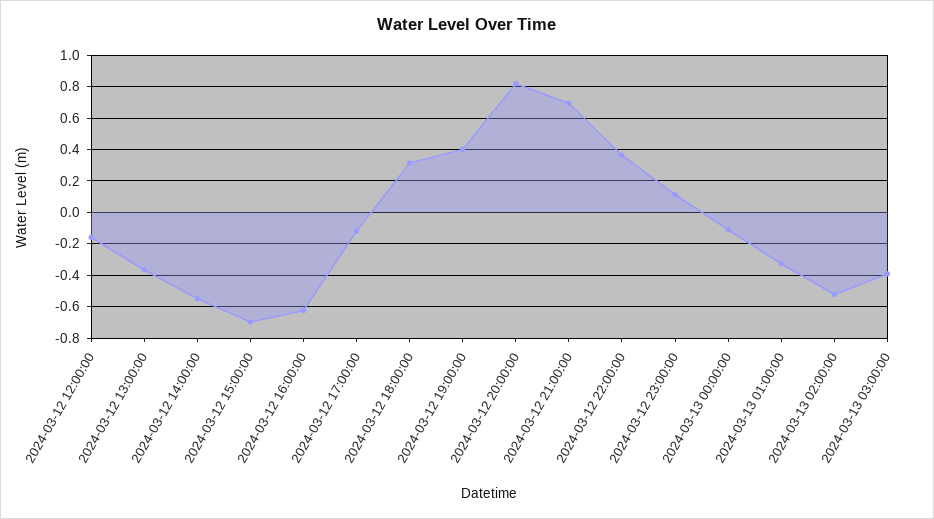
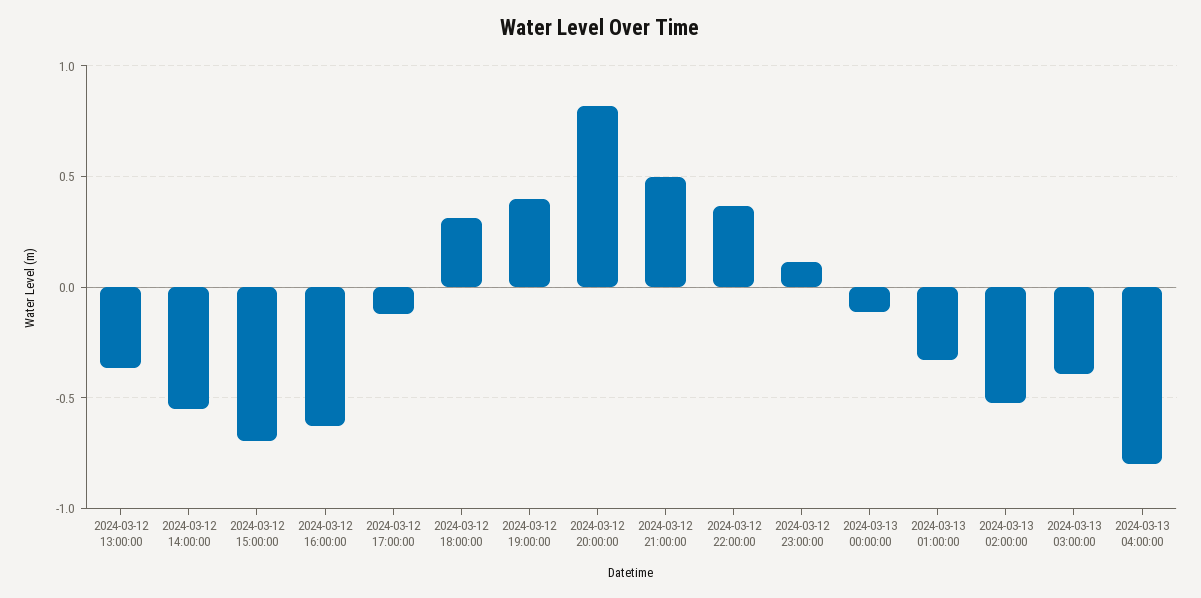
2024-03-12 12:00:00: -0.15 -> none
2024-03-12 21:00:00: 0.7 -> 0.5
2024-03-13 04:00:00: none -> -0.8

